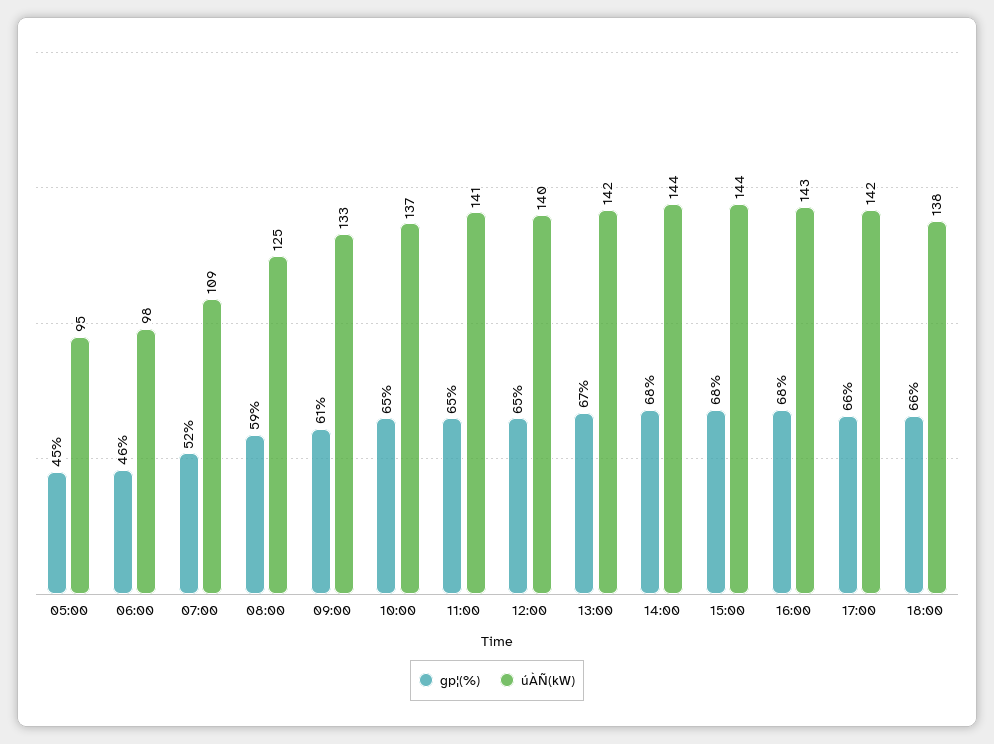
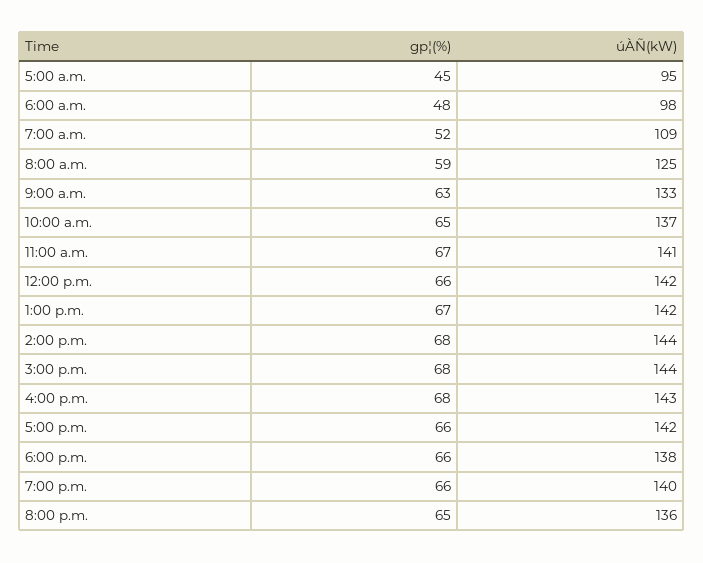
gp¦(%), 06:00: 46 -> 48
gp¦(%), 09:00: 61 -> 63
gp¦(%), 11:00: 65 -> 67
gp¦(%), 12:00: 65 -> 66
úÀÑ(kW), 12:00: 140 -> 142
gp¦(%), 7:00 p.m.: none -> 66
úÀÑ(kW), 7:00 p.m.: none -> 140
gp¦(%), 8:00 p.m.: none -> 65
úÀÑ(kW), 8:00 p.m.: none -> 136

